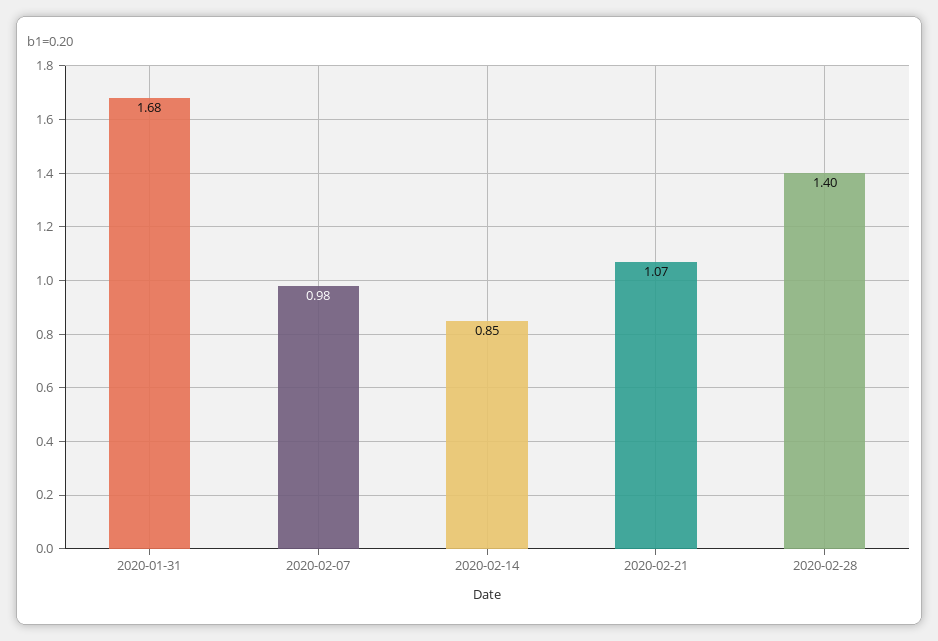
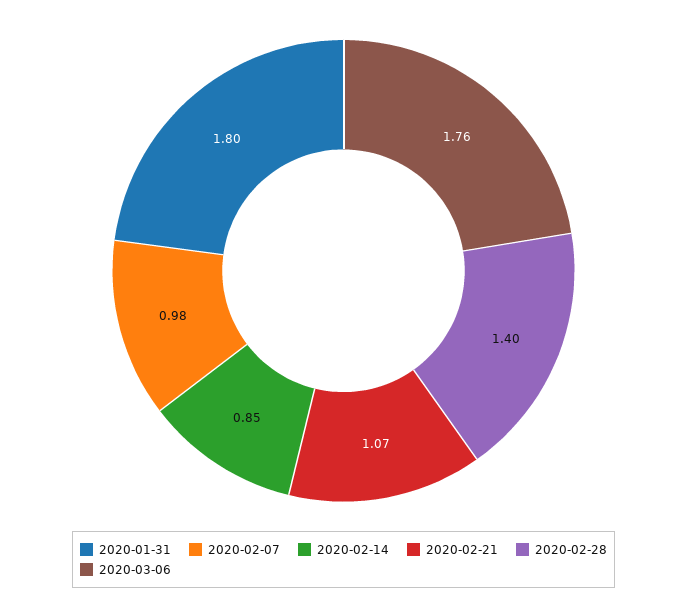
2020-01-31: 1.68 -> 1.8
2020-03-06: none -> 1.76

